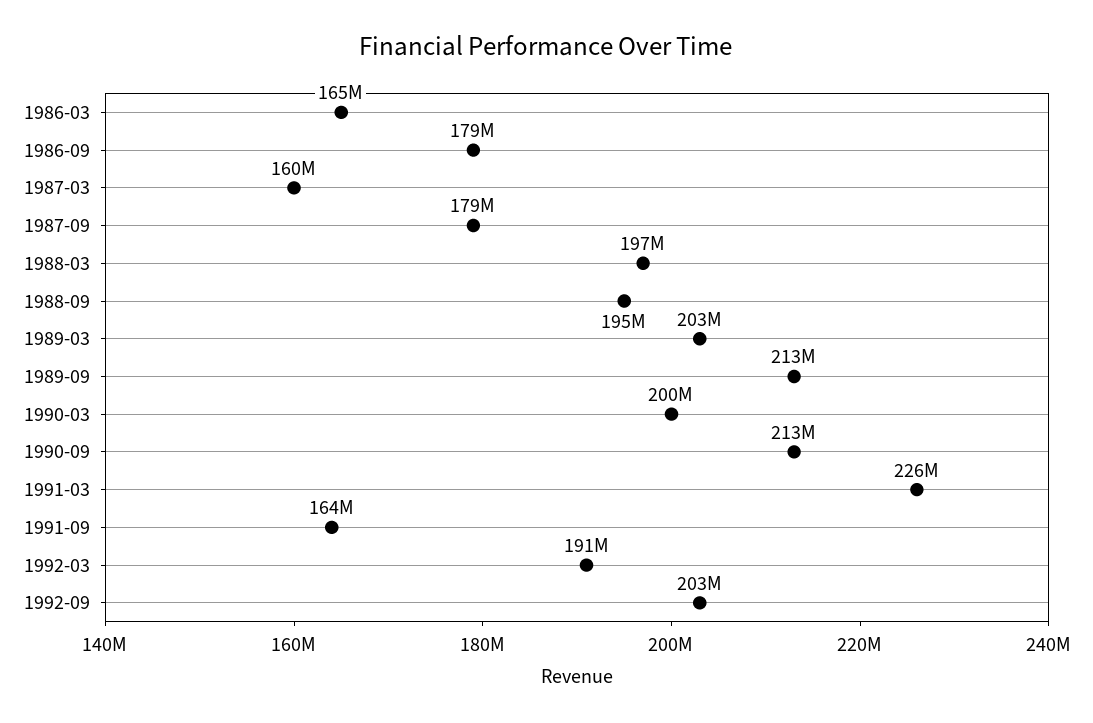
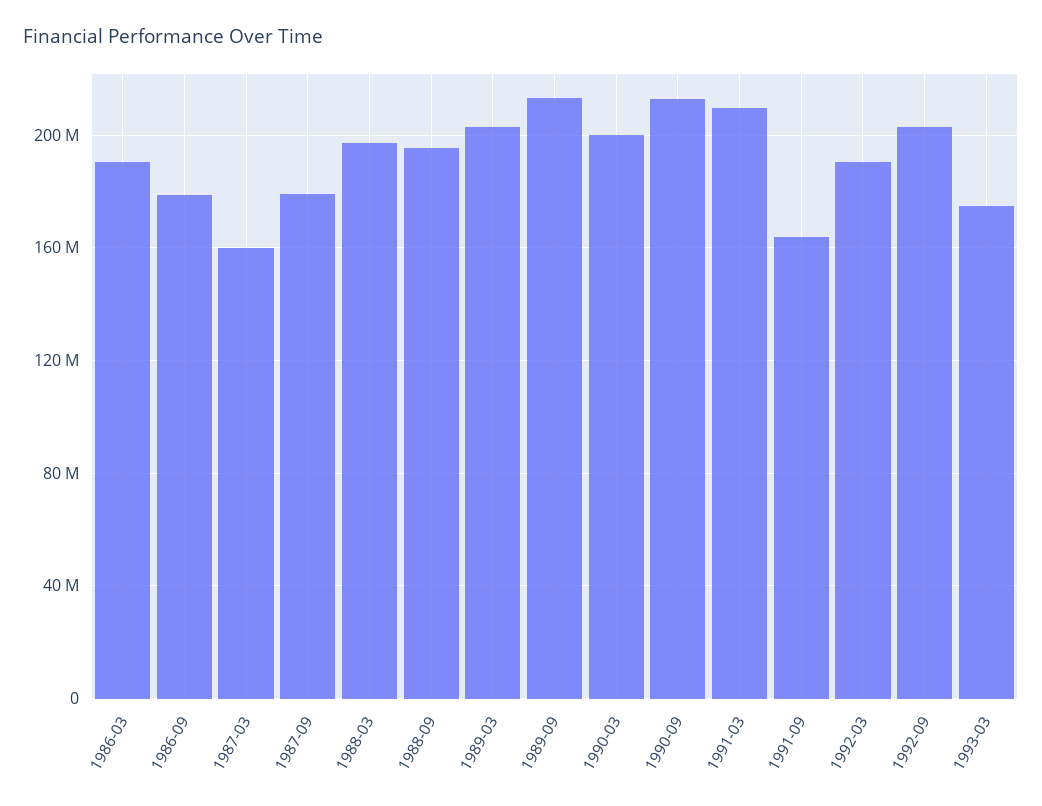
1986-03: 165000000 -> 190000000
1991-03: 226000000 -> 210000000
1993-03: none -> 175000000

